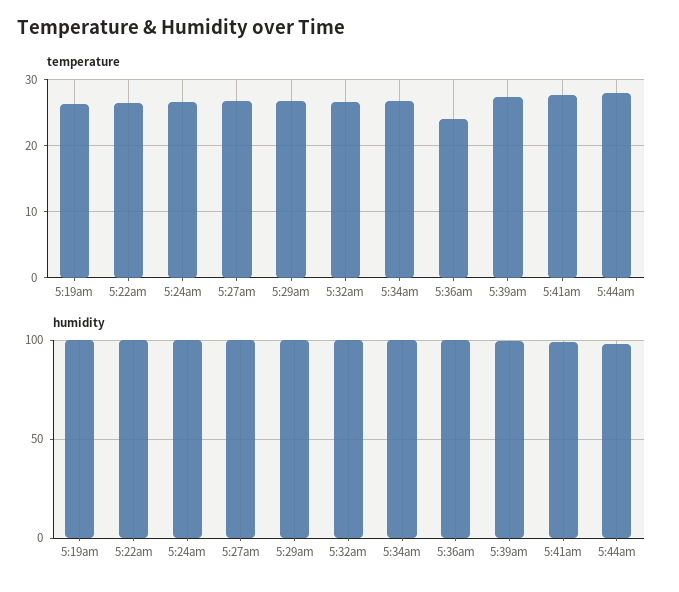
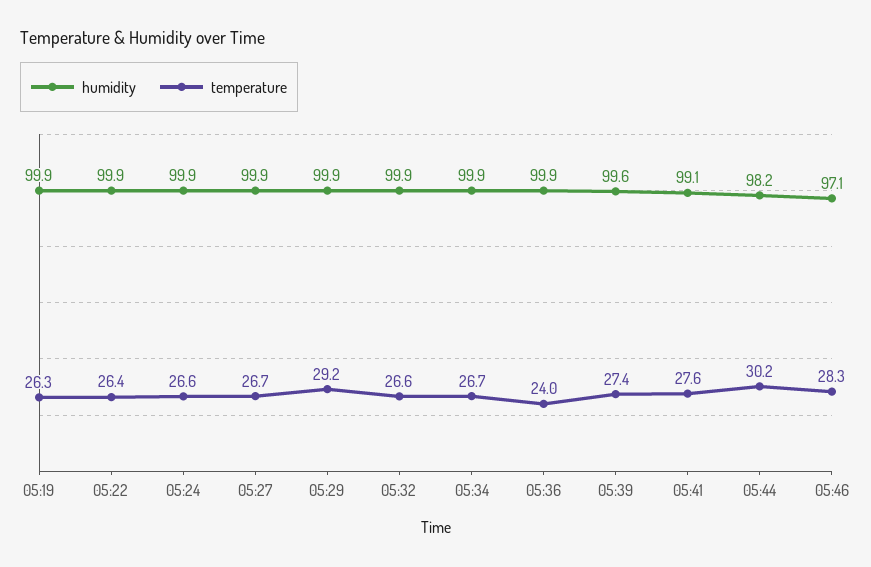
temperature, 5:29am: 27 -> 29.2
temperature, 5:44am: 28 -> 30.2
humidity, 05:46: none -> 97.1
temperature, 05:46: none -> 28.3

